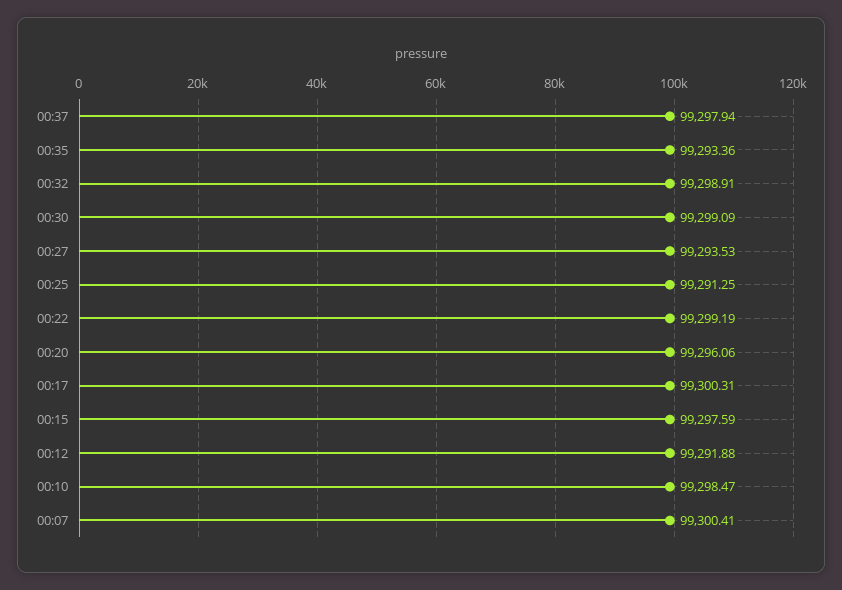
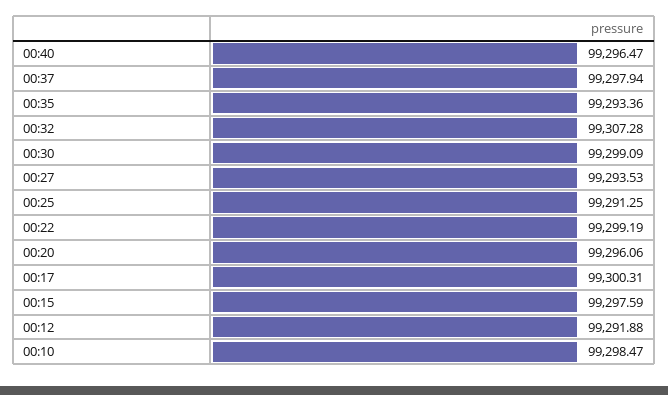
00:32: 99298.91 -> 99307.28
00:07: 99300.41 -> none
00:40: none -> 99296.47

